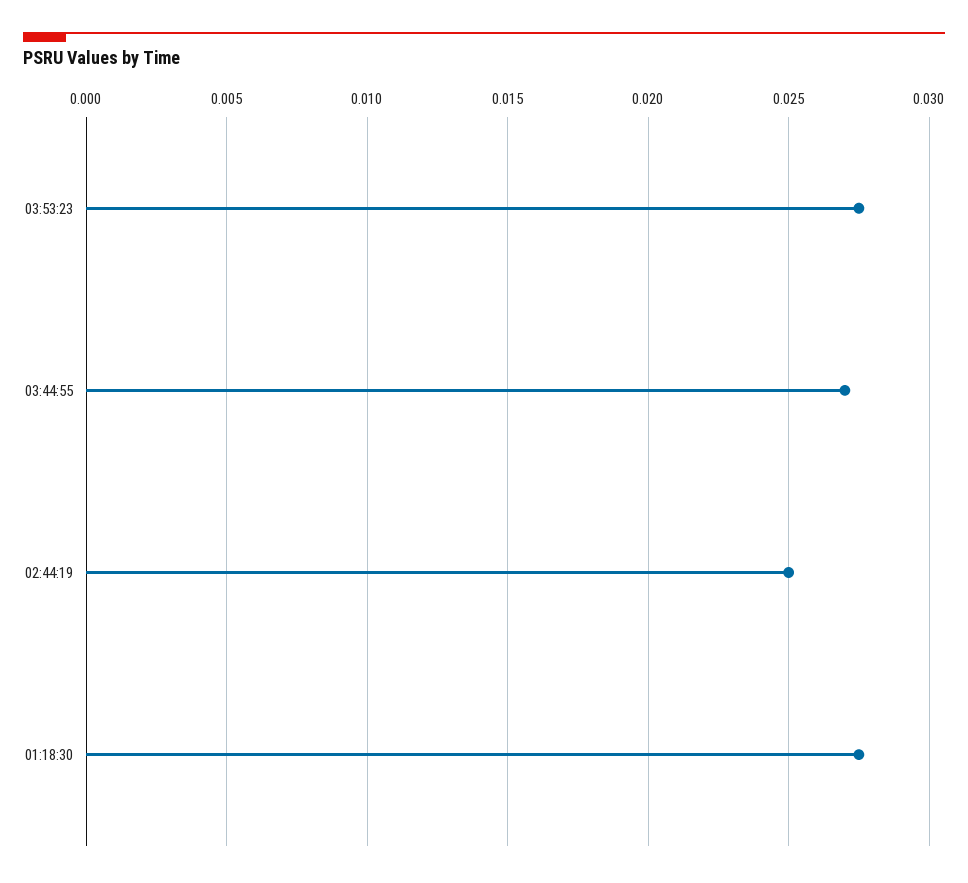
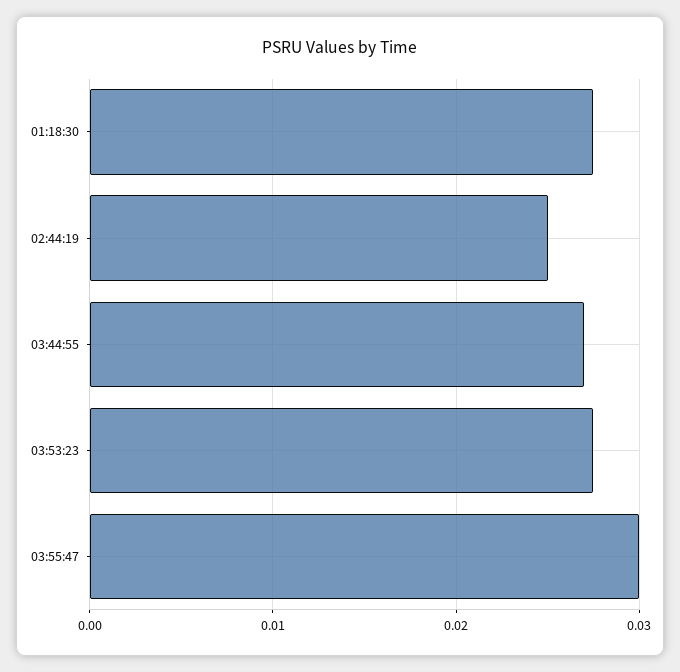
03:55:47: none -> 0.03

